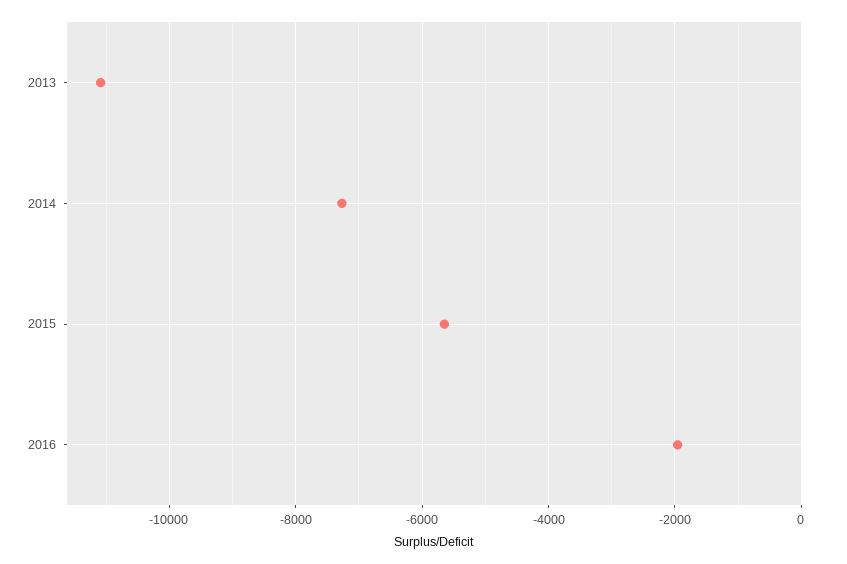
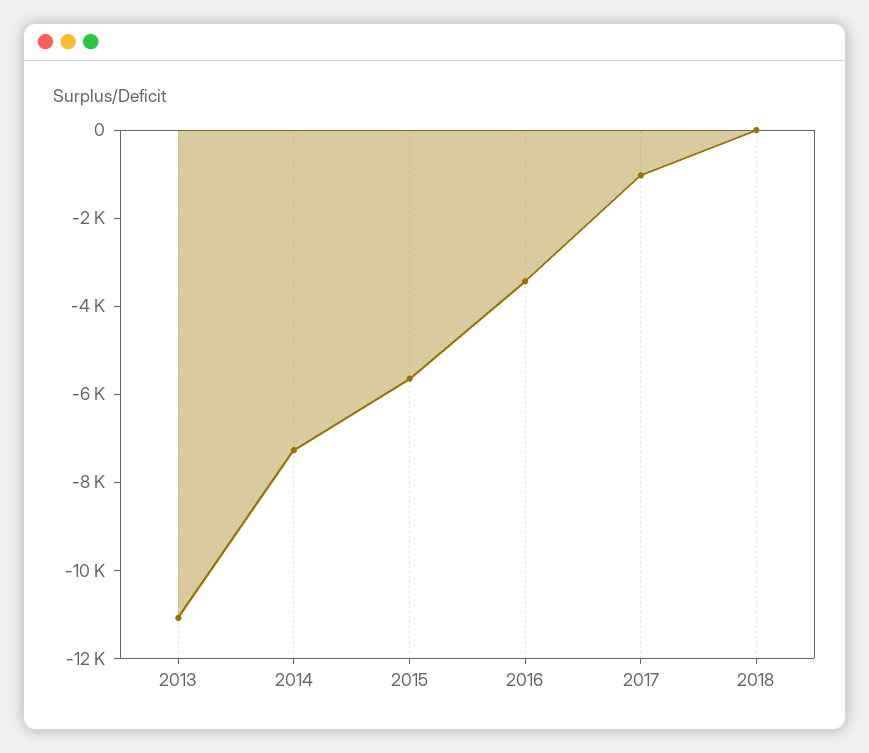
2016: -2000 -> -3500
2017: none -> -1000
2018: none -> 0

